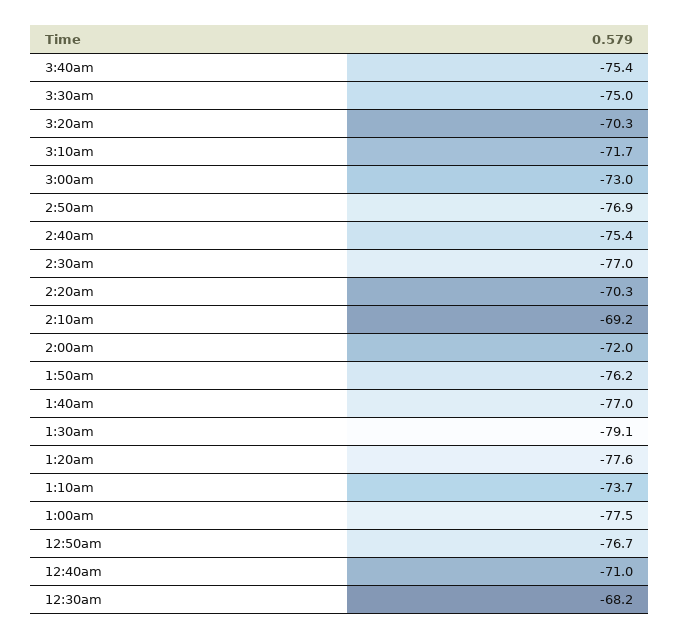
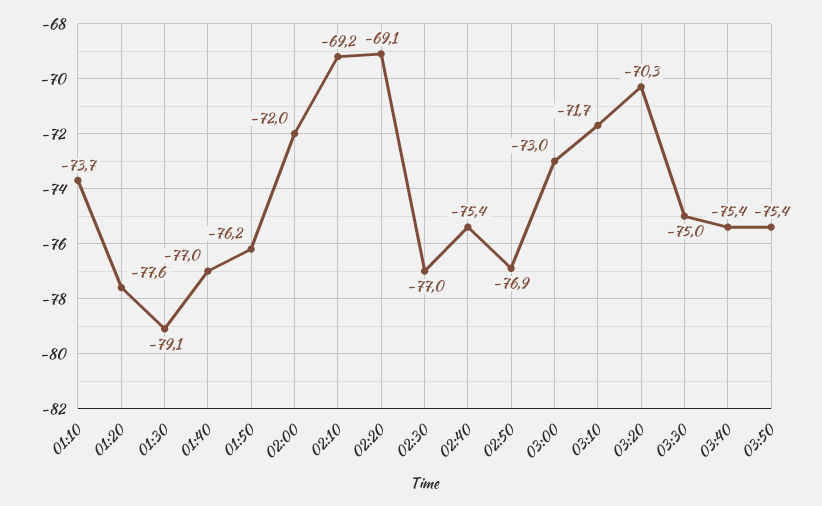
2:20am: -70.3 -> -69.1
1:00am: -77.5 -> none
12:50am: -76.7 -> none
12:40am: -71 -> none
12:30am: -68.2 -> none
03:50: none -> -75.4

